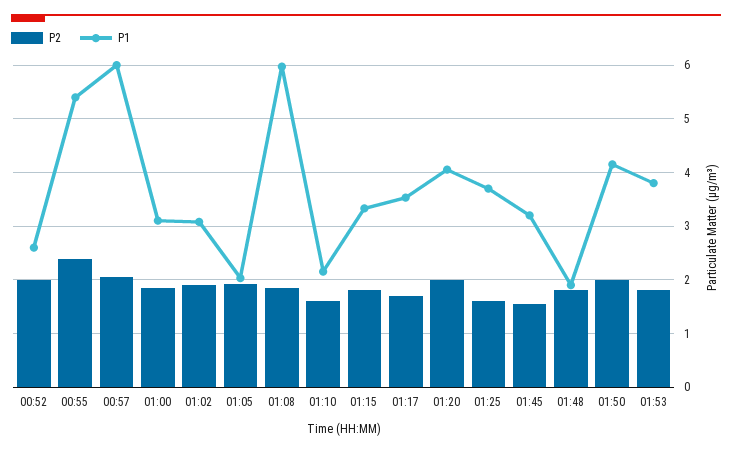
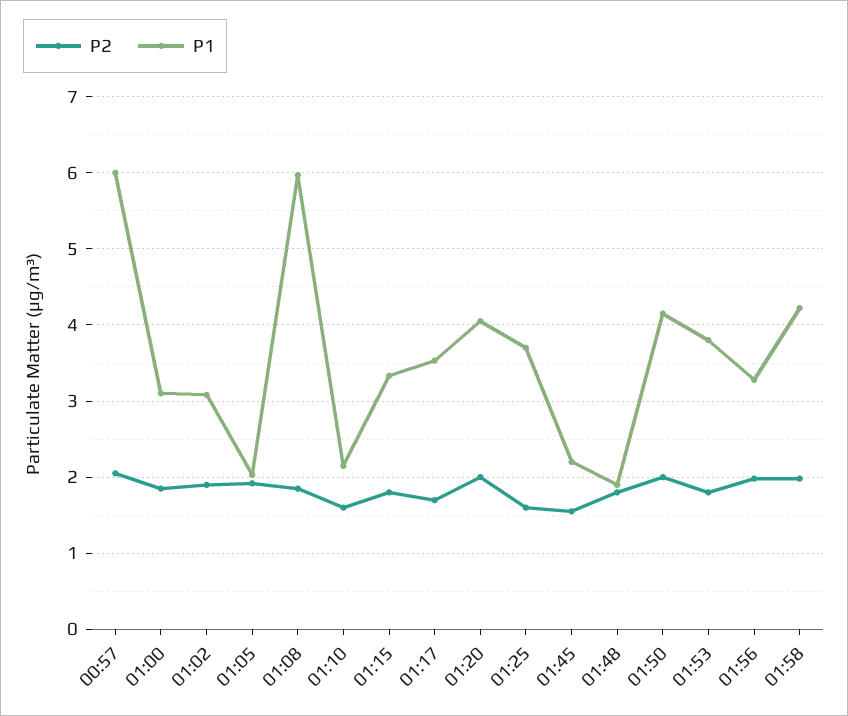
P2, 00:52: 2 -> none
P1, 00:52: 2.6 -> none
P2, 00:55: 2.4 -> none
P1, 00:55: 5.4 -> none
P1, 01:45: 3.2 -> 2.2
P2, 01:56: none -> 2
P1, 01:56: none -> 3.3
P2, 01:58: none -> 2
P1, 01:58: none -> 4.2

